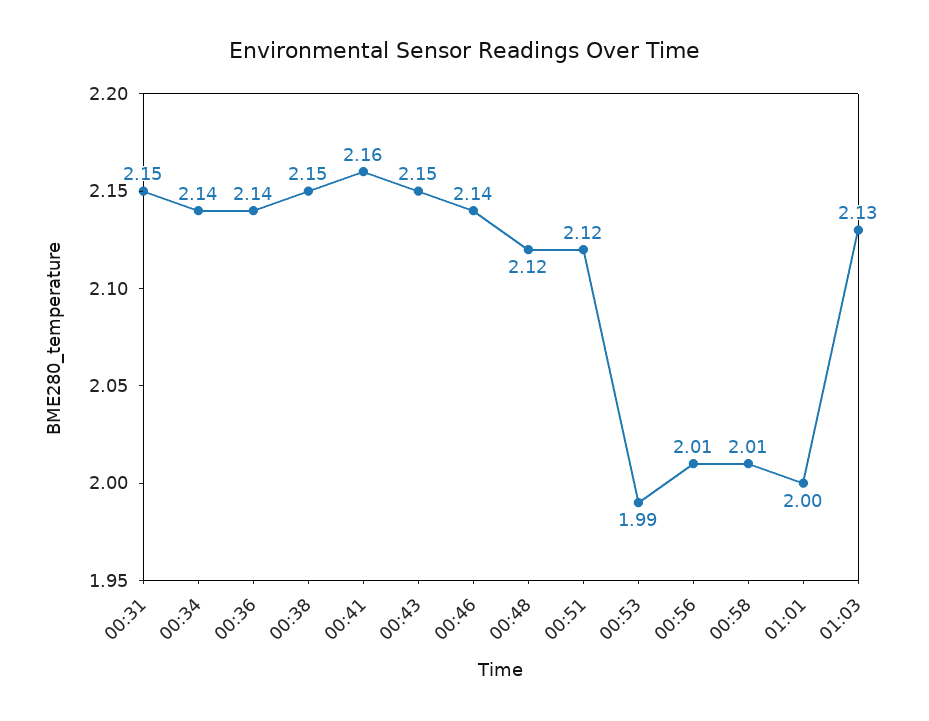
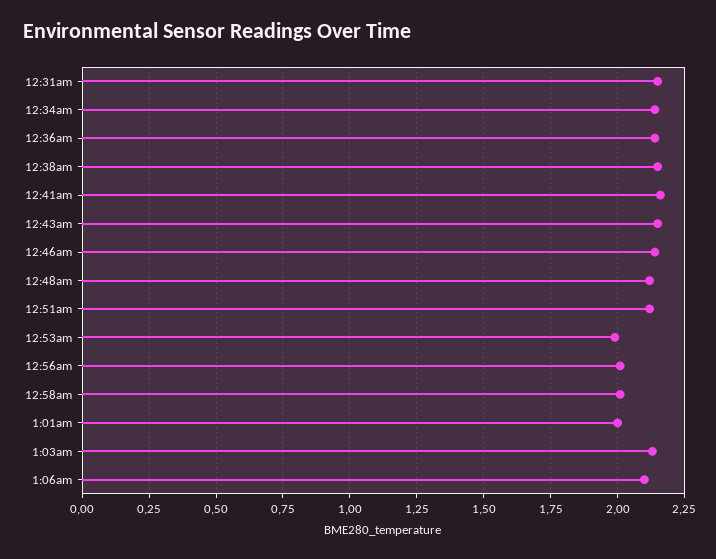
1:06am: none -> 2.1

